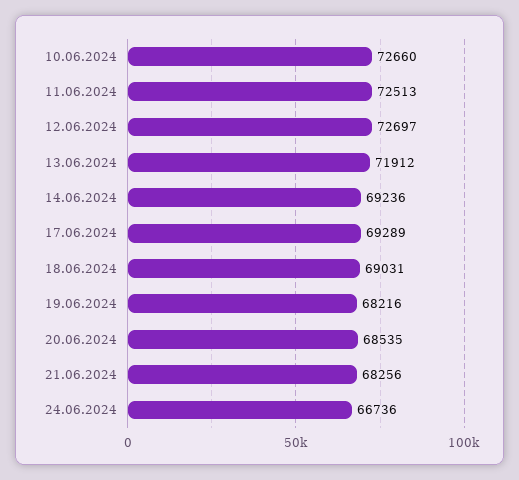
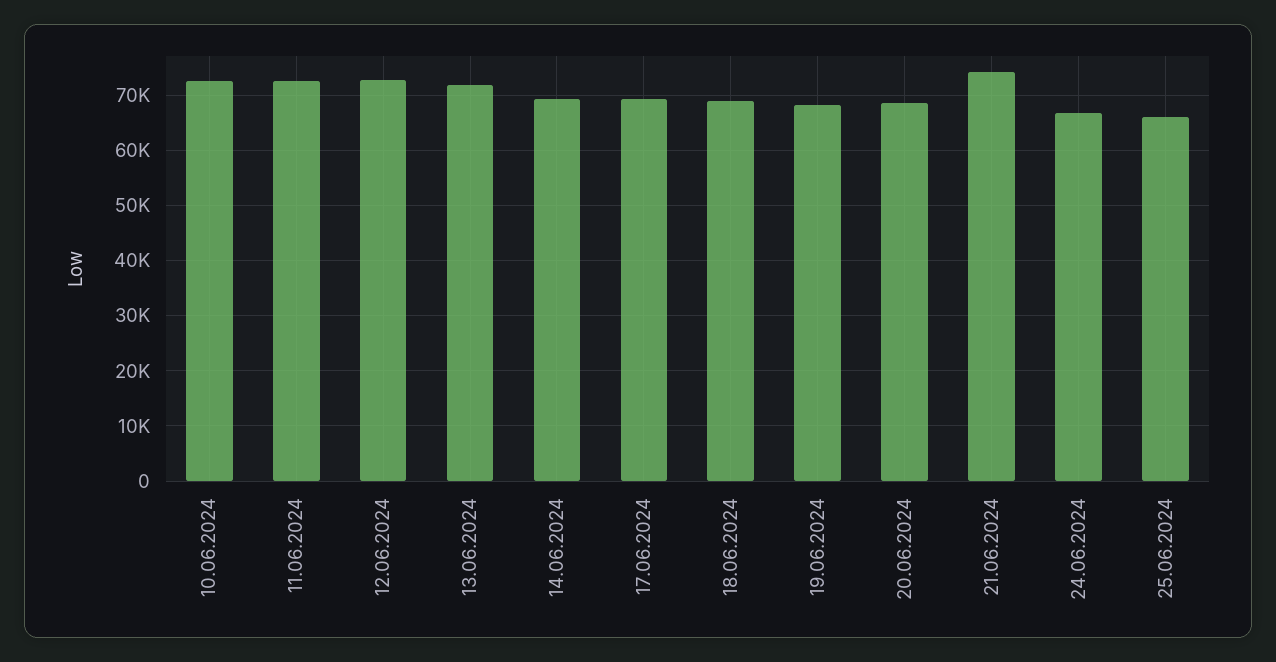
21.06.2024: 68256 -> 74000
25.06.2024: none -> 66000

